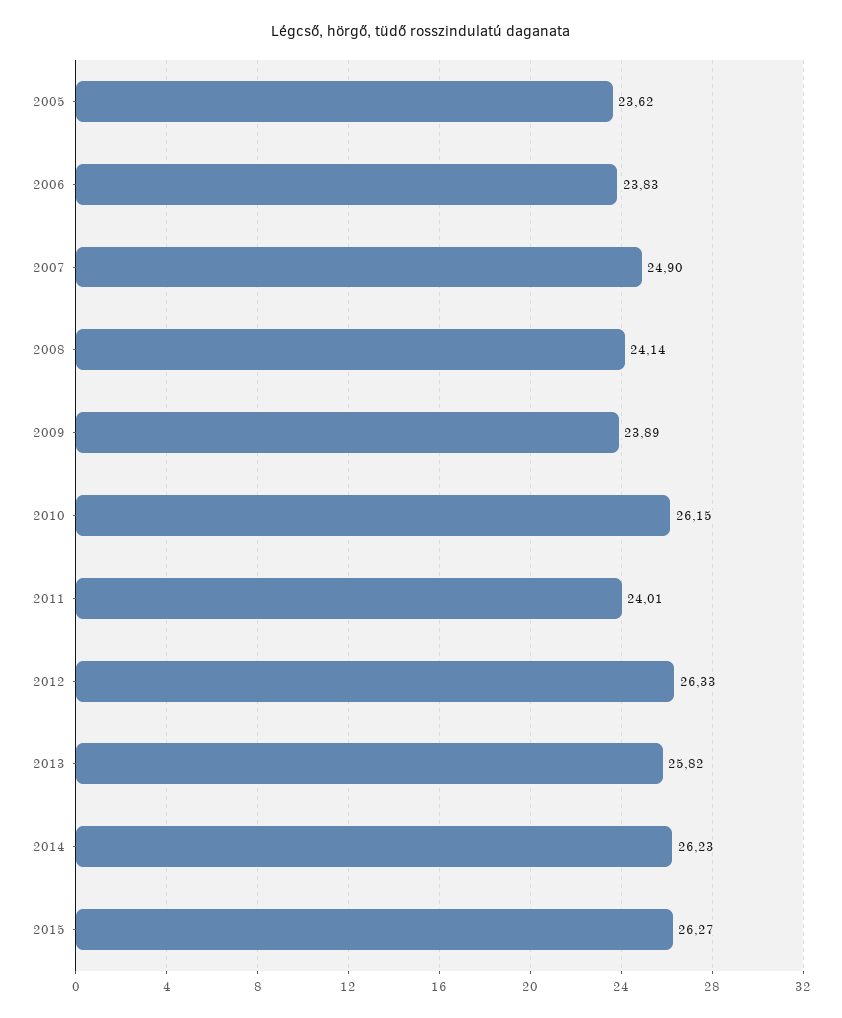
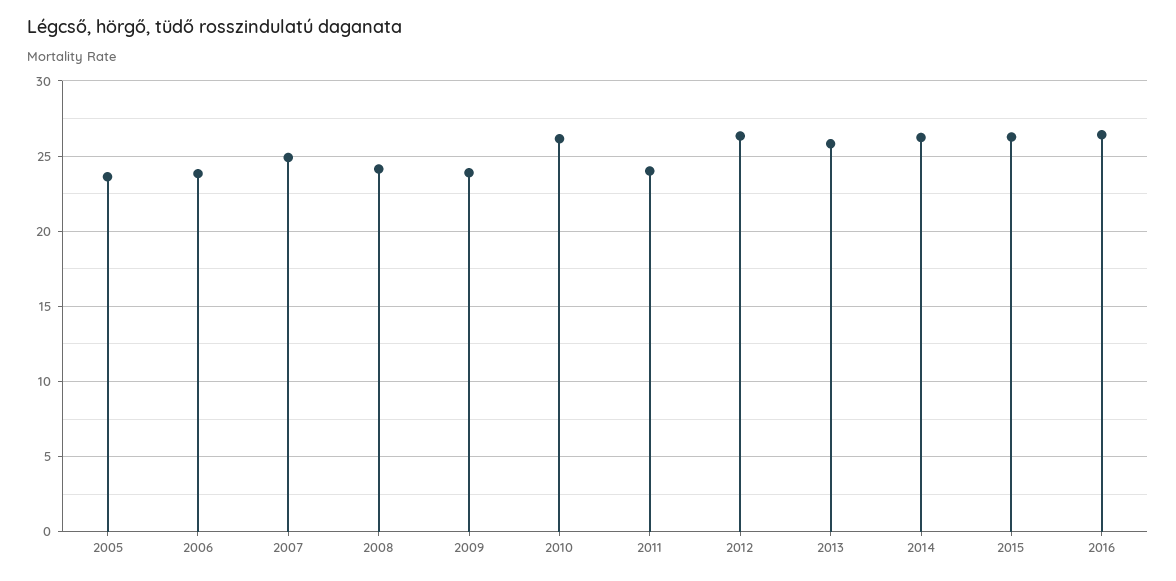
2016: none -> 26.5

